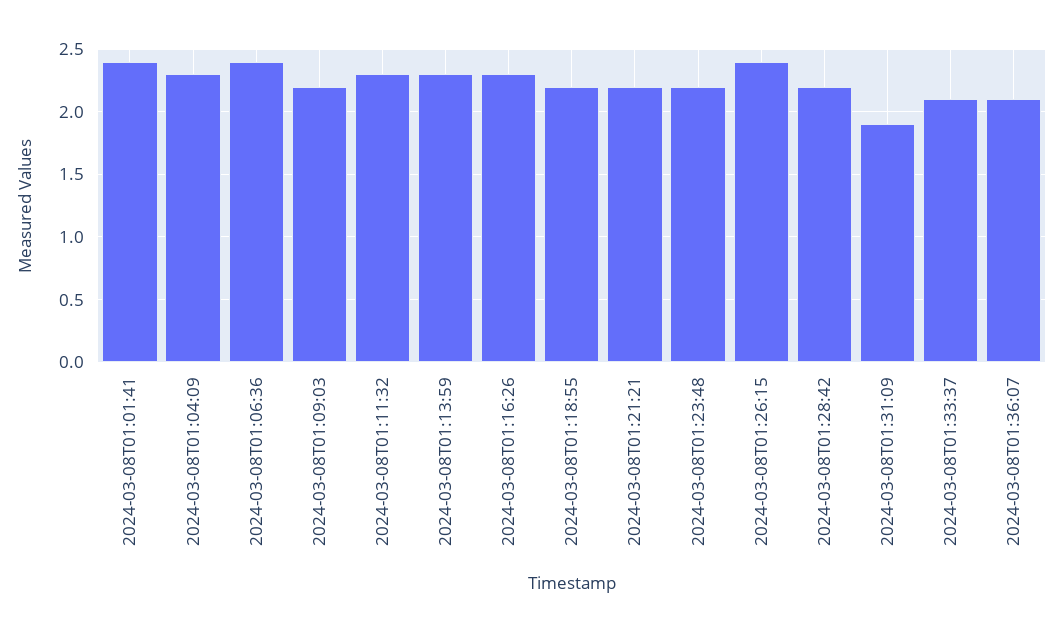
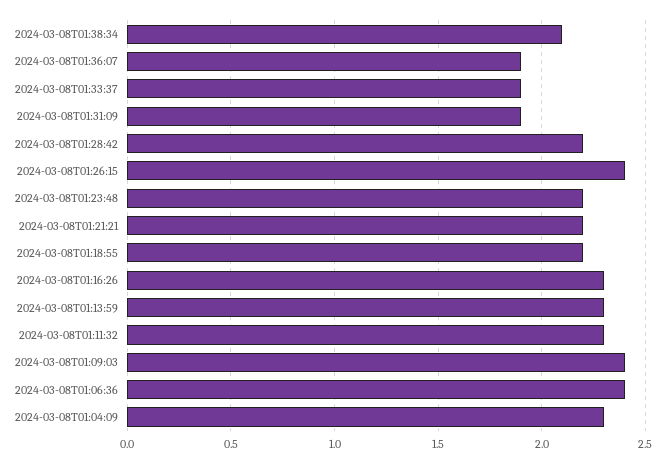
2024-03-08T01:01:41: 2.4 -> none
2024-03-08T01:09:03: 2.2 -> 2.4
2024-03-08T01:33:37: 2.1 -> 1.9
2024-03-08T01:36:07: 2.1 -> 1.9
2024-03-08T01:38:34: none -> 2.1

